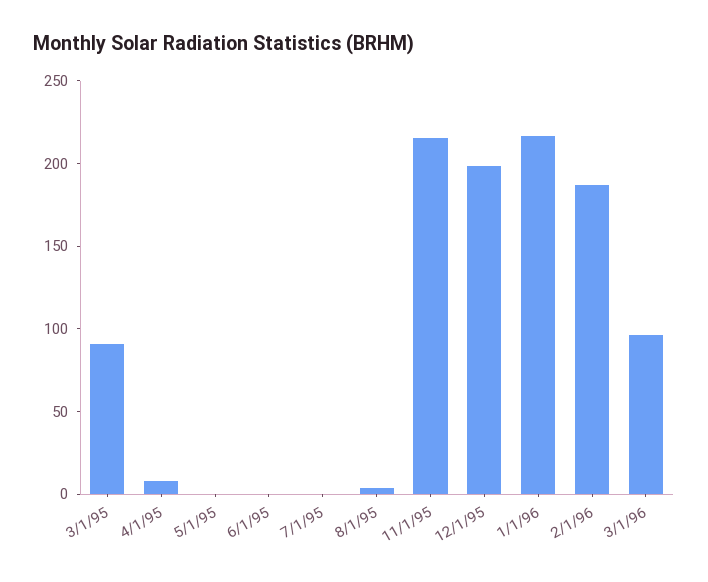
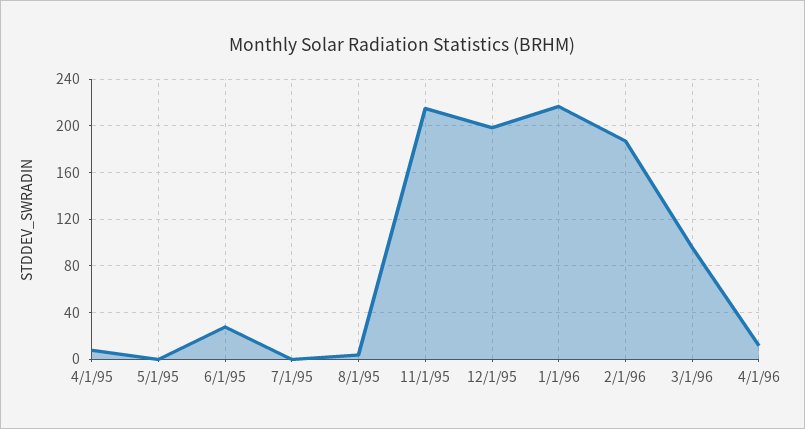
3/1/95: 90 -> none
6/1/95: 0 -> 30
4/1/96: none -> 10

